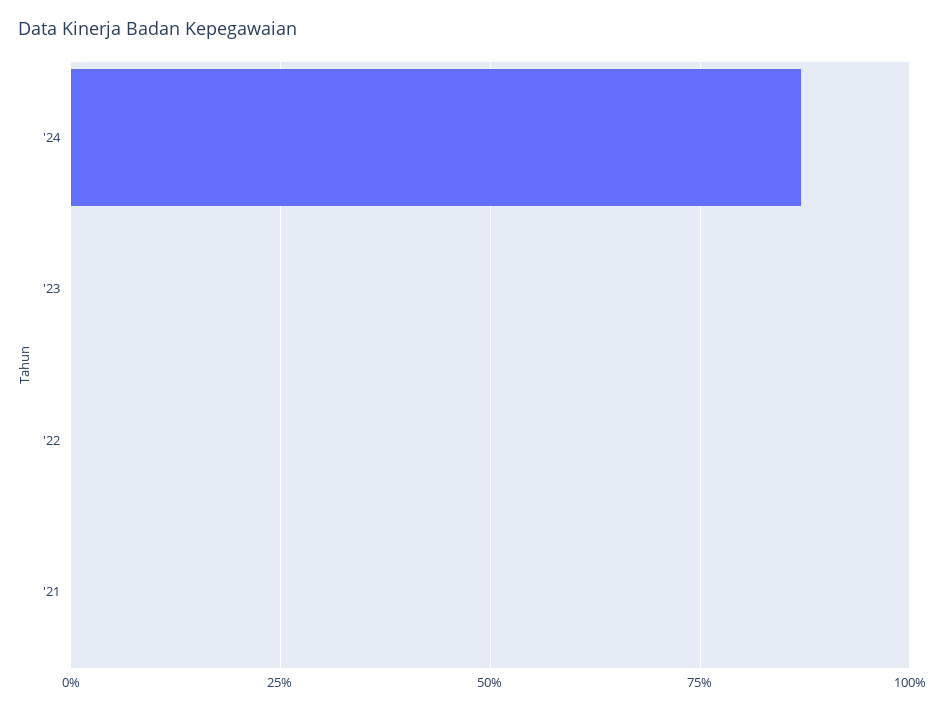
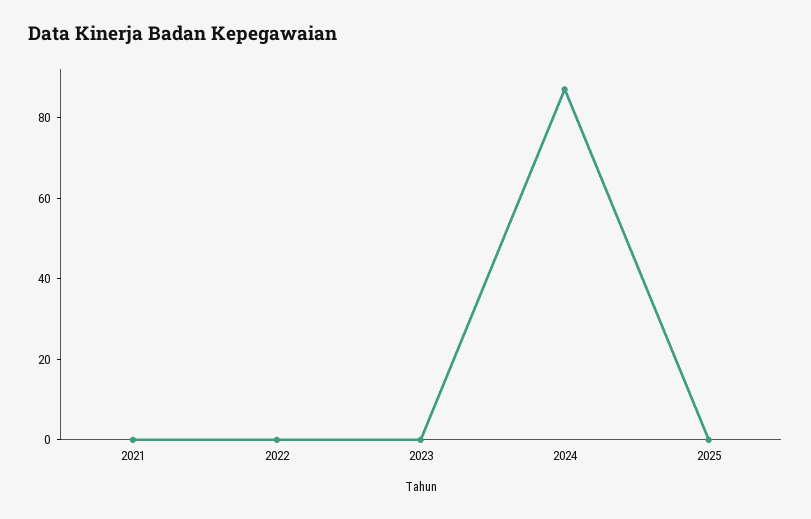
2025: none -> 0

